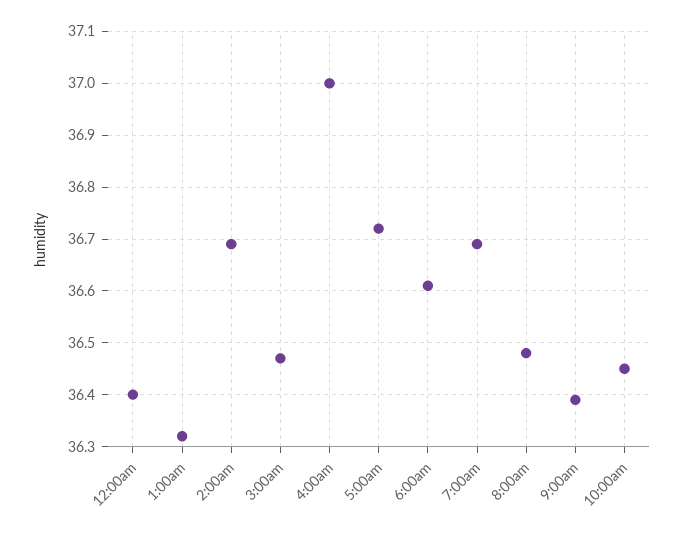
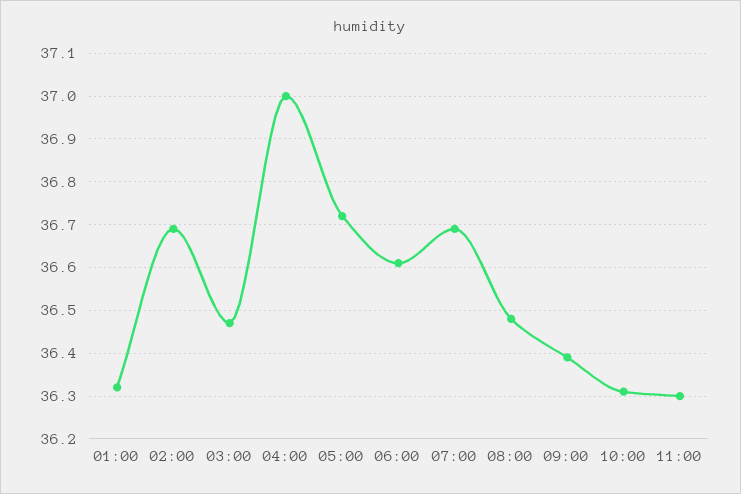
12:00am: 36.4 -> none
10:00am: 36.45 -> 36.3
11:00: none -> 36.3

